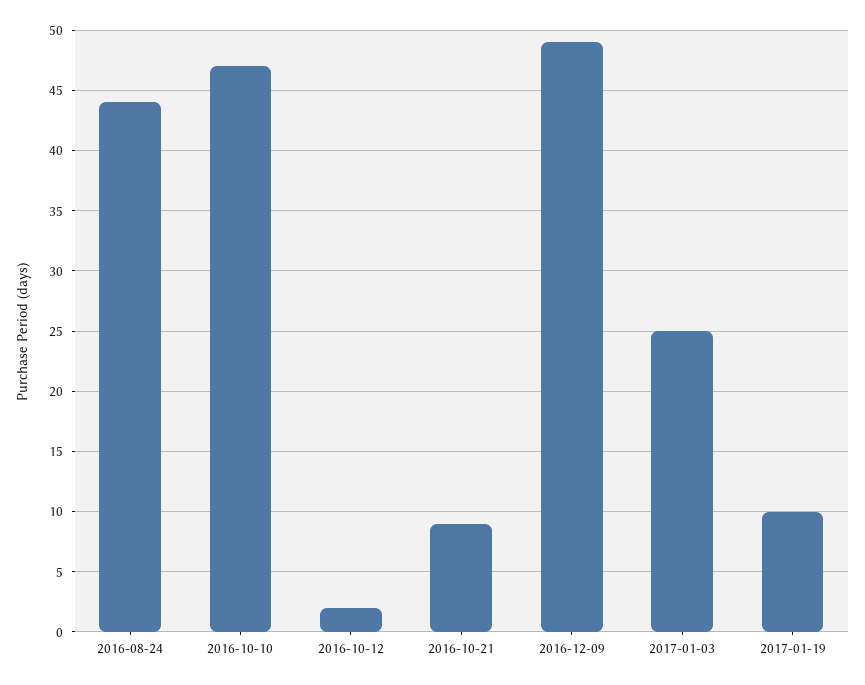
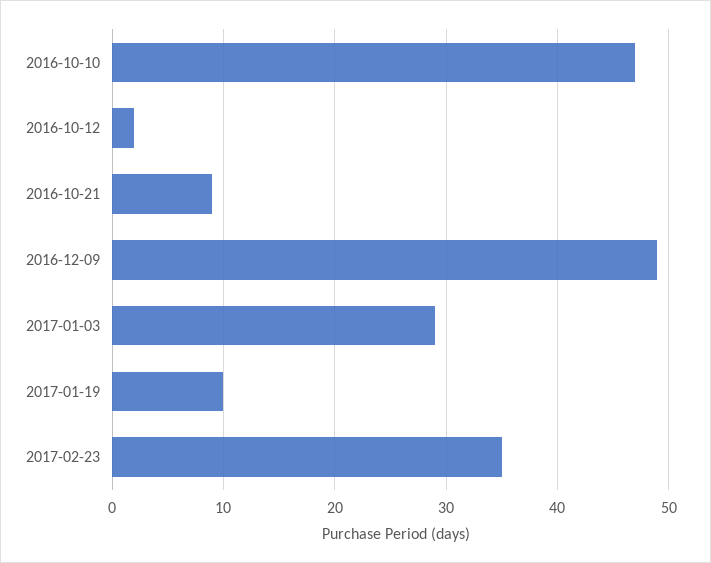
2016-08-24: 44 -> none
2017-01-03: 25 -> 29
2017-02-23: none -> 35

